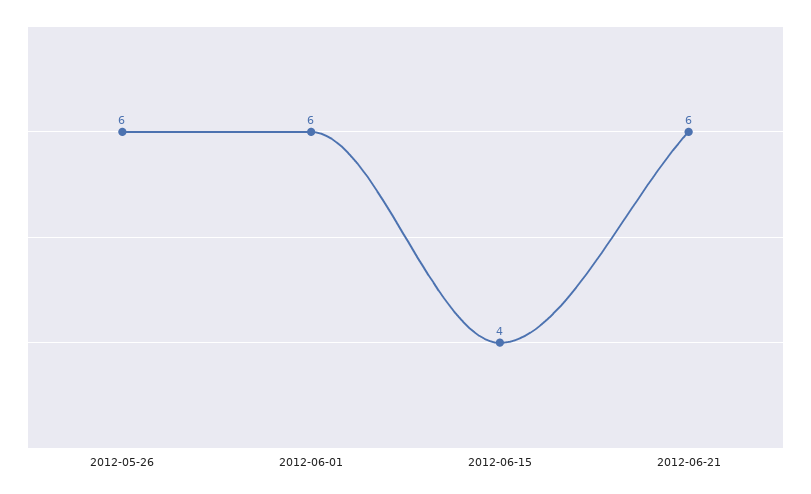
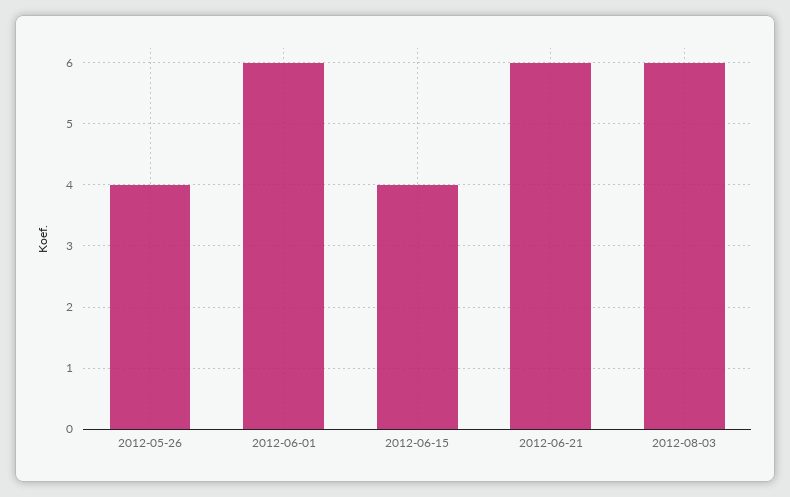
2012-05-26: 6 -> 4
2012-08-03: none -> 6

